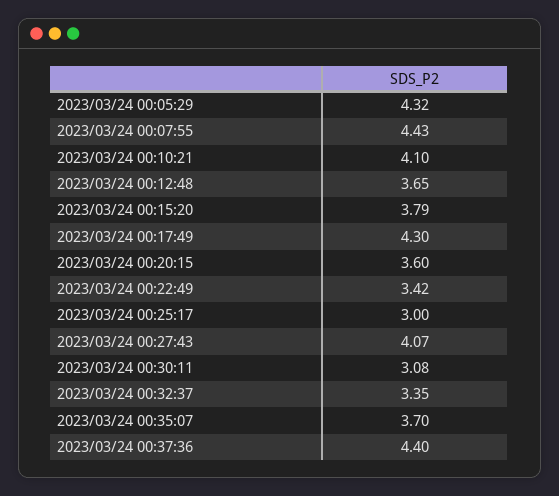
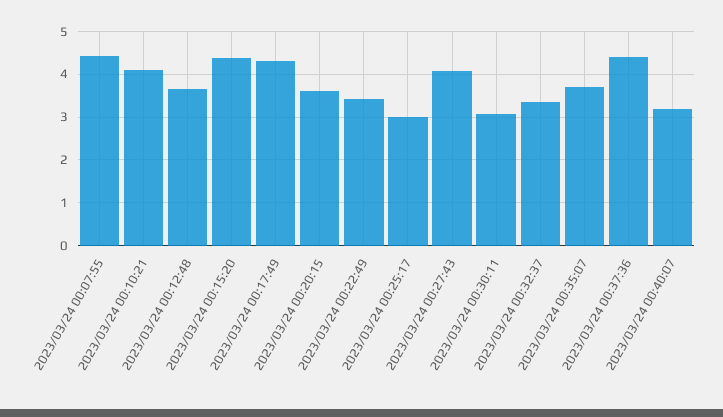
2023/03/24 00:05:29: 4.32 -> none
2023/03/24 00:15:20: 3.79 -> 4.4
2023/03/24 00:40:07: none -> 3.2

